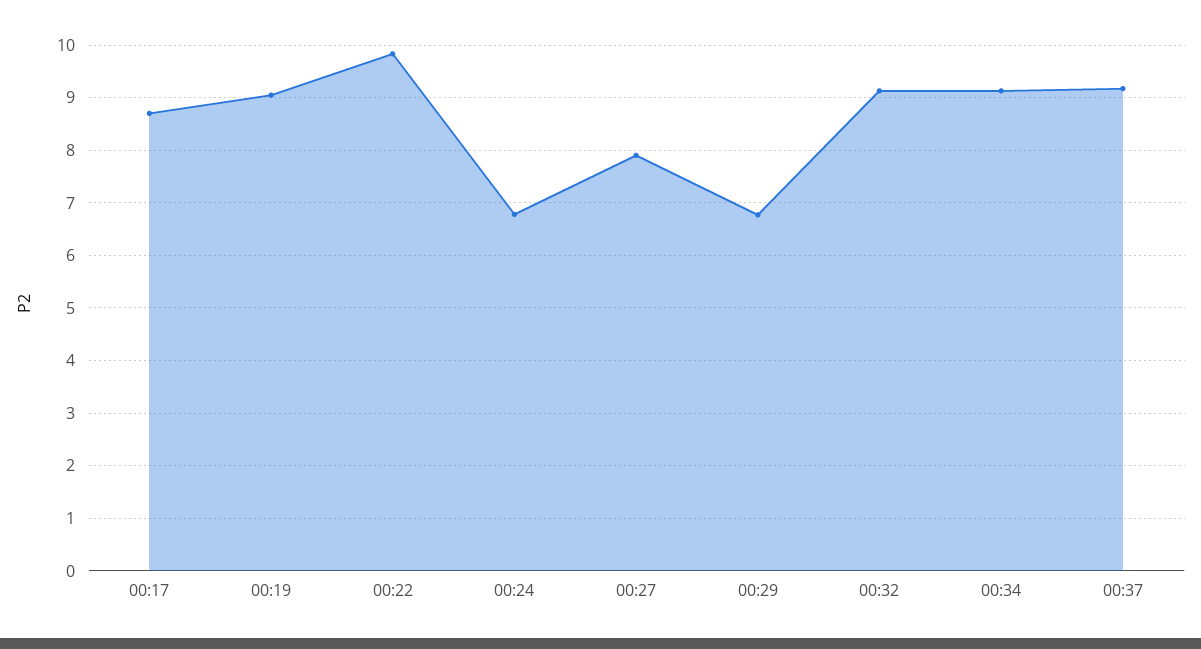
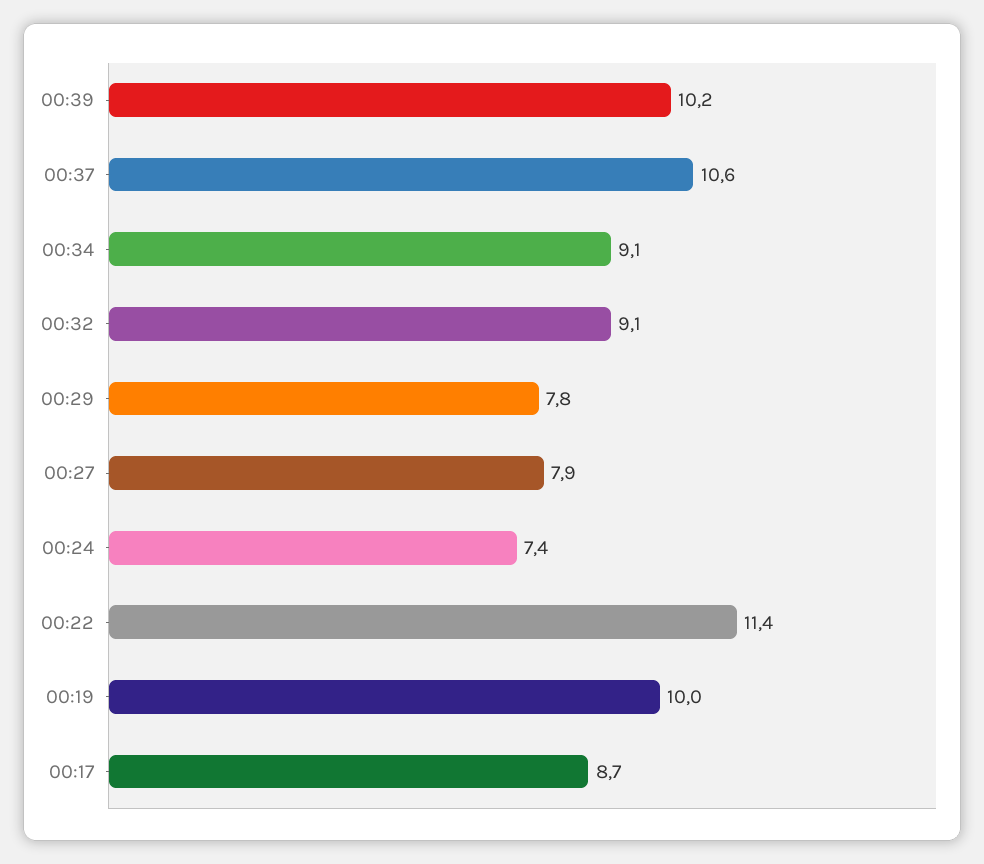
00:19: 9 -> 10
00:22: 9.8 -> 11.4
00:24: 6.8 -> 7.4
00:29: 6.8 -> 7.8
00:37: 9.2 -> 10.6
00:39: none -> 10.2

